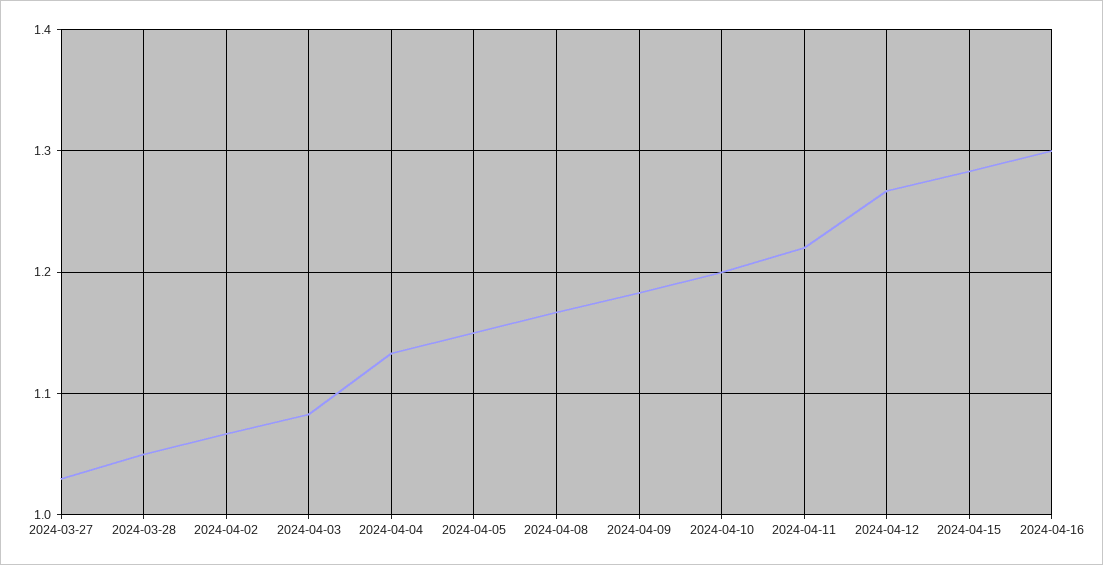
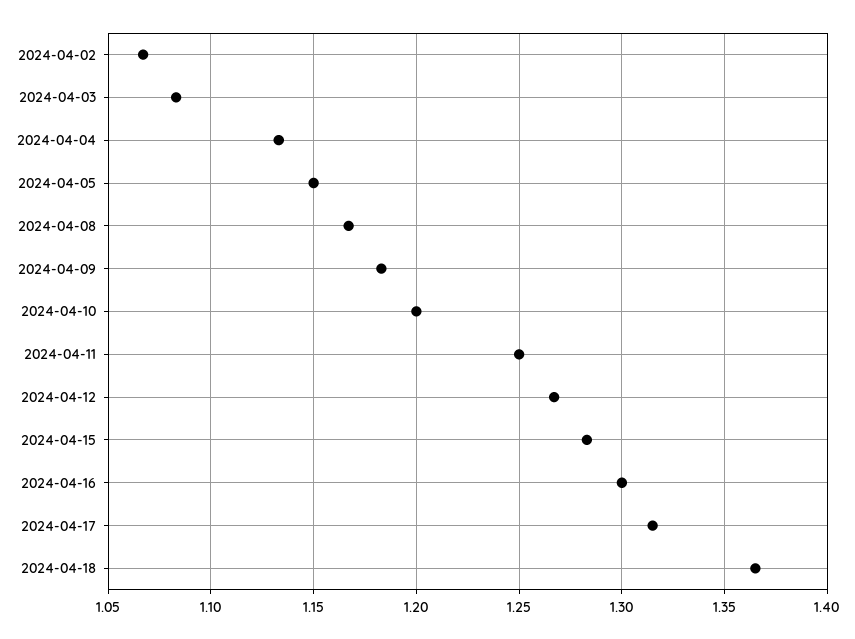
2024-03-27: 1.03 -> none
2024-03-28: 1.05 -> none
2024-04-11: 1.22 -> 1.25
2024-04-17: none -> 1.315
2024-04-18: none -> 1.365

